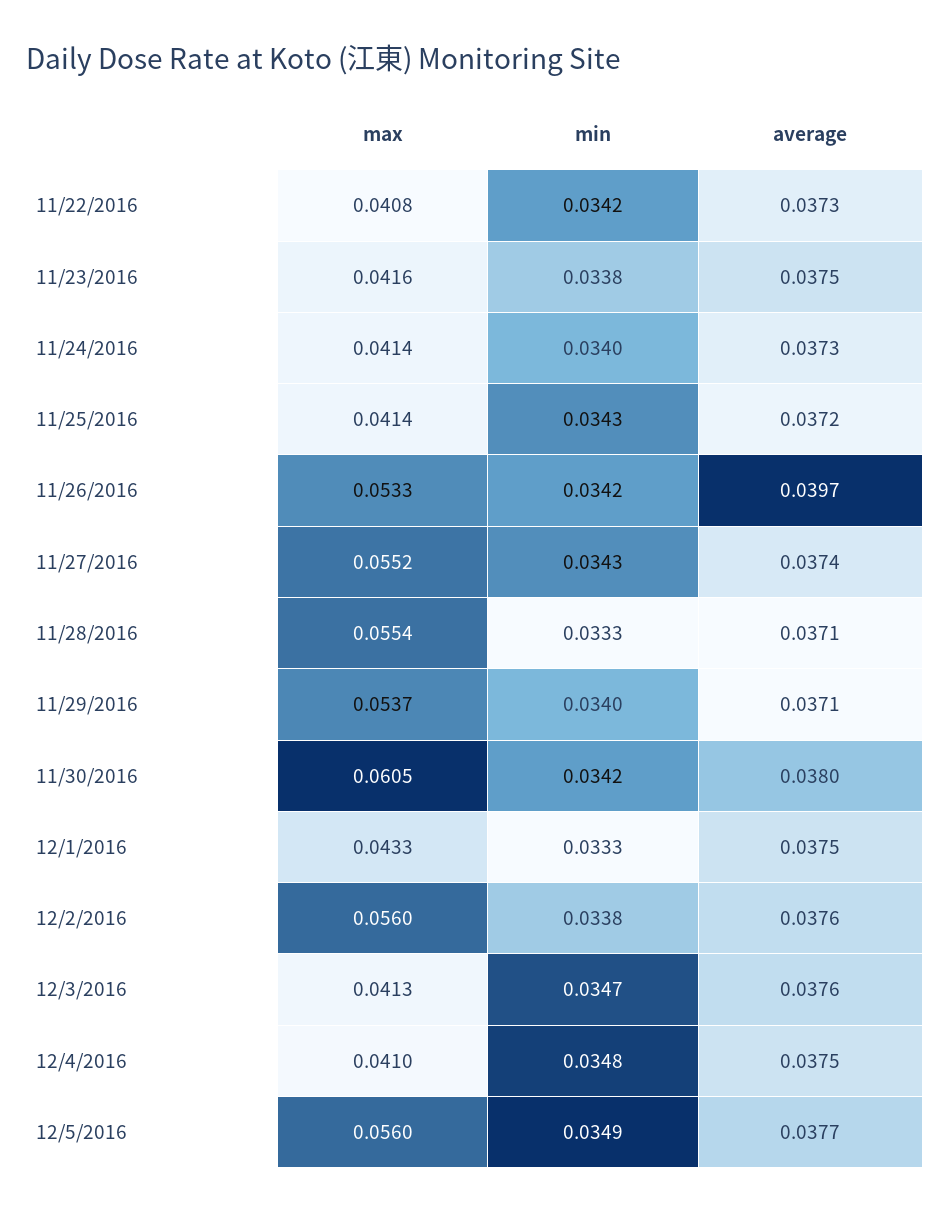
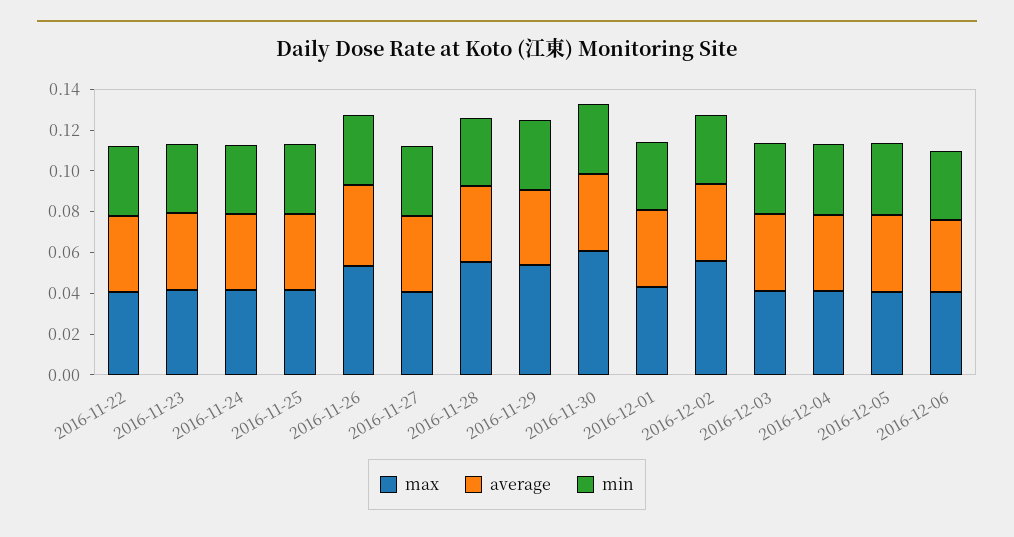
max, 11/27/2016: 0.0552 -> 0.04
max, 12/5/2016: 0.056 -> 0.04
max, 2016-12-06: none -> 0.04
average, 2016-12-06: none -> 0.035
min, 2016-12-06: none -> 0.035

